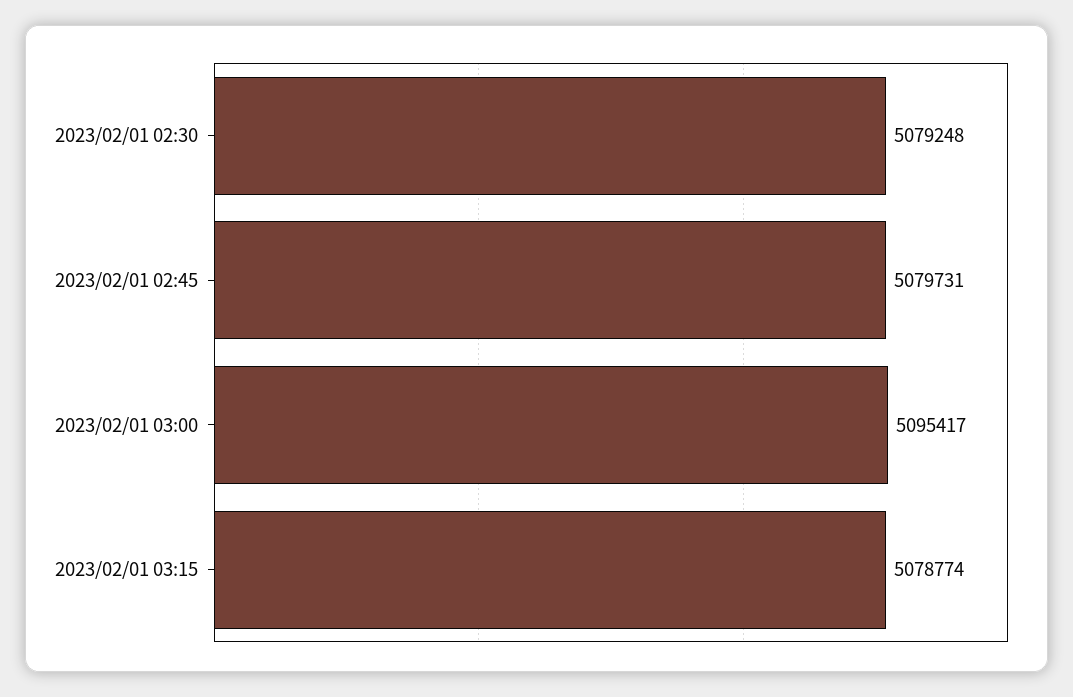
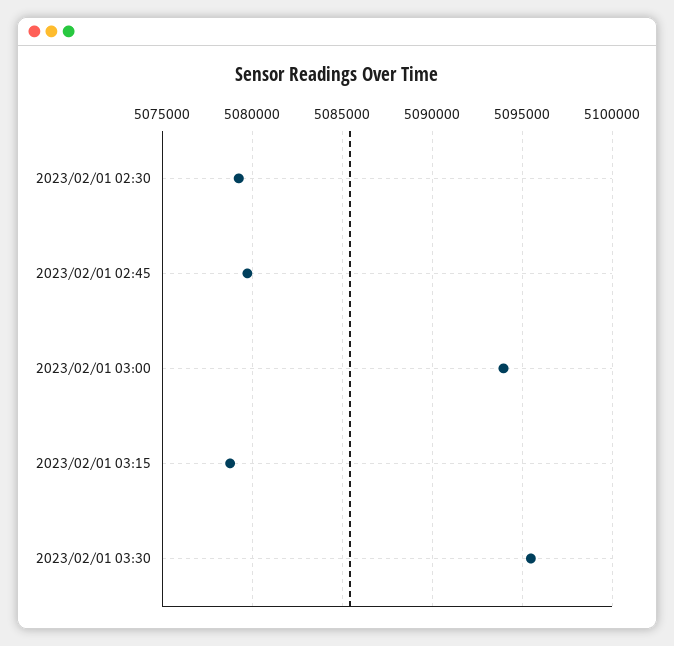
2023/02/01 03:00: 5095417 -> 5094000
2023/02/01 03:30: none -> 5095500

